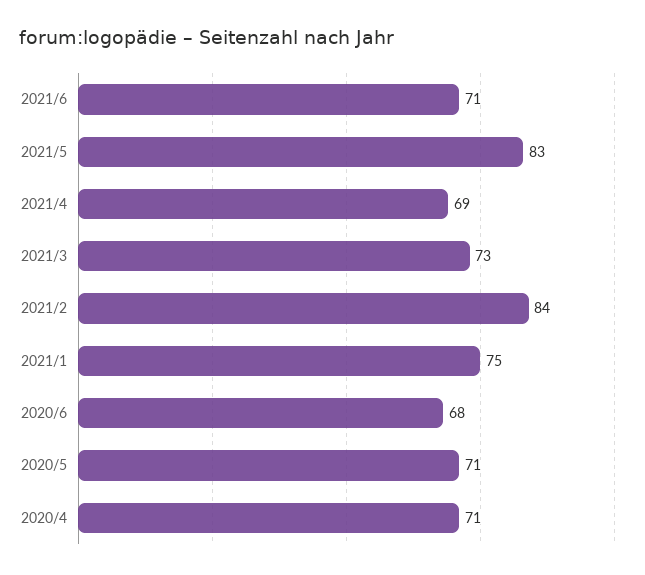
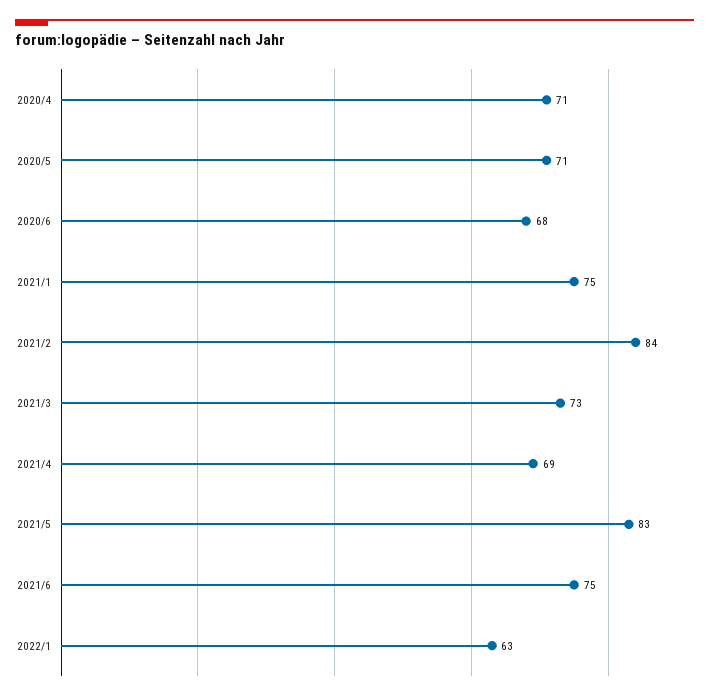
2021/6: 71 -> 75
2022/1: none -> 63

